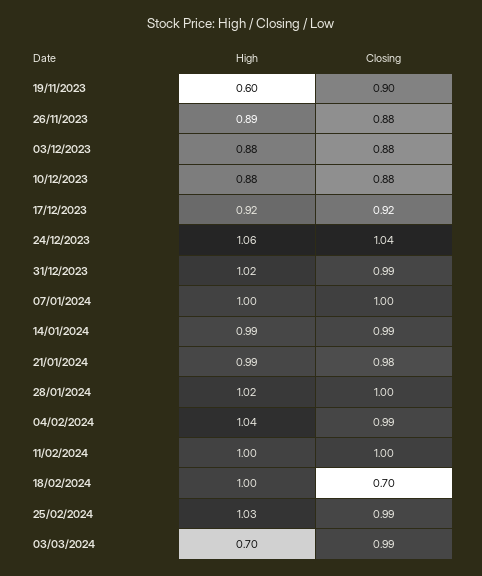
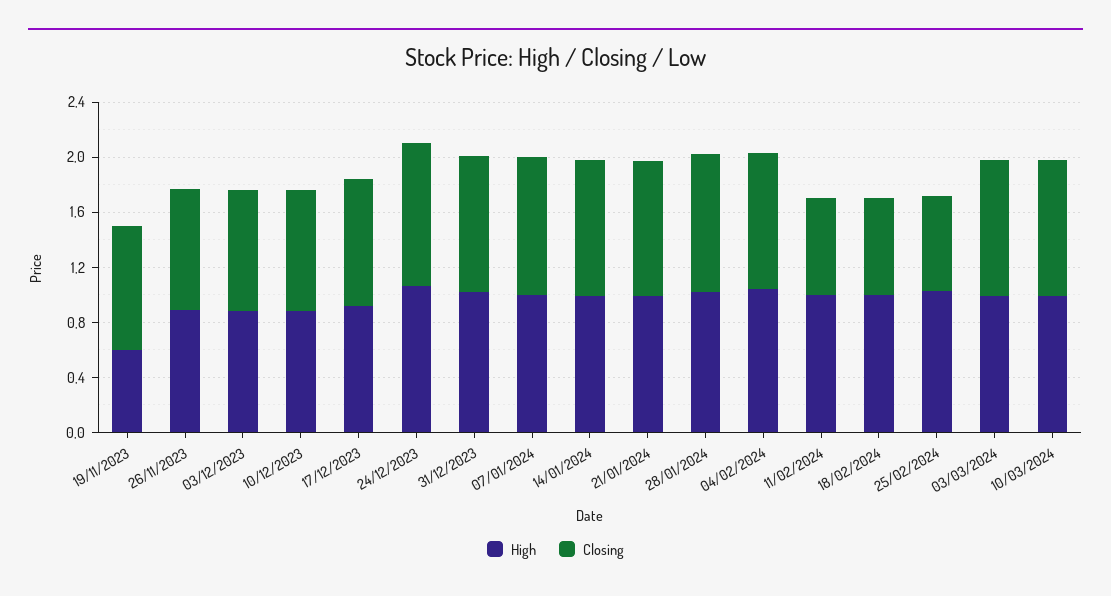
Closing, 11/02/2024: 1 -> 0.7
Closing, 25/02/2024: 0.99 -> 0.7
High, 03/03/2024: 0.7 -> 1
High, 10/03/2024: none -> 1
Closing, 10/03/2024: none -> 1

